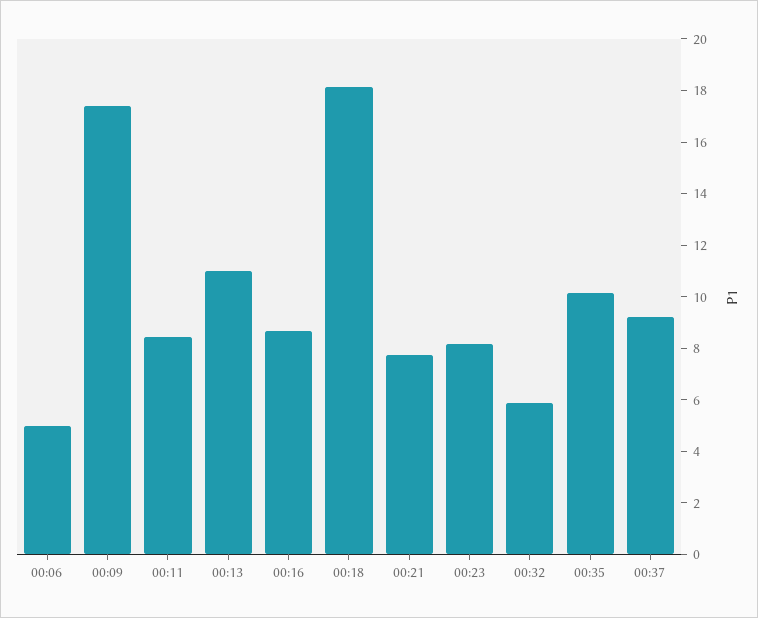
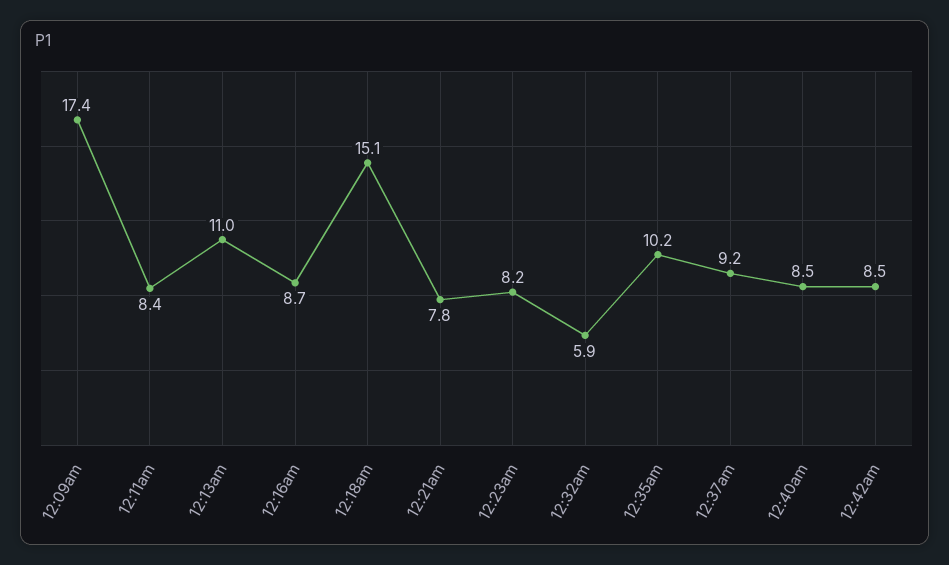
00:06: 5 -> none
00:18: 18 -> 15.1
12:40am: none -> 8.5
12:42am: none -> 8.5

